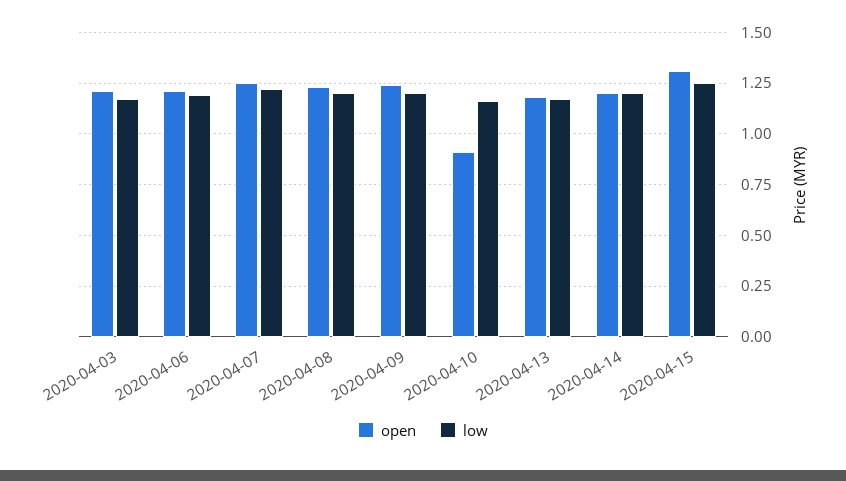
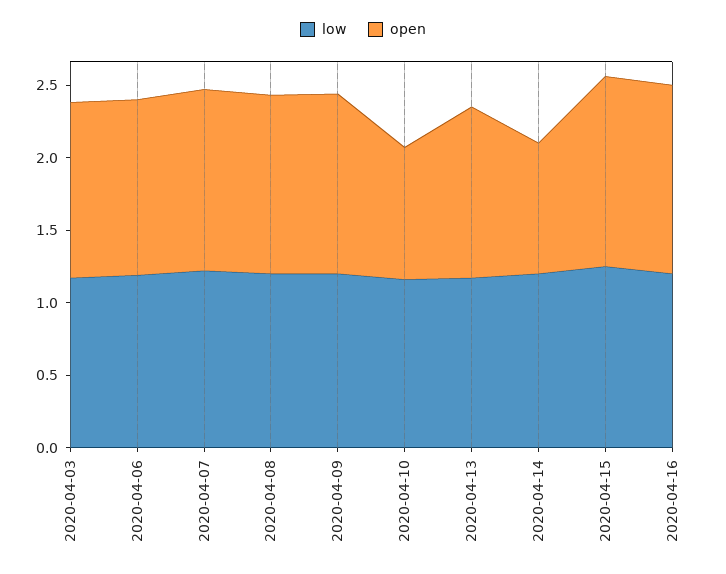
open, 2020-04-14: 1.2 -> 0.9
low, 2020-04-16: none -> 1.2
open, 2020-04-16: none -> 1.3

